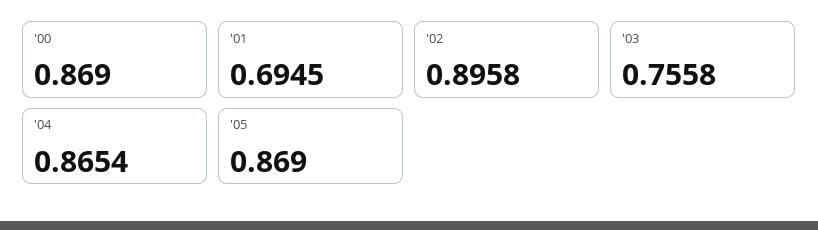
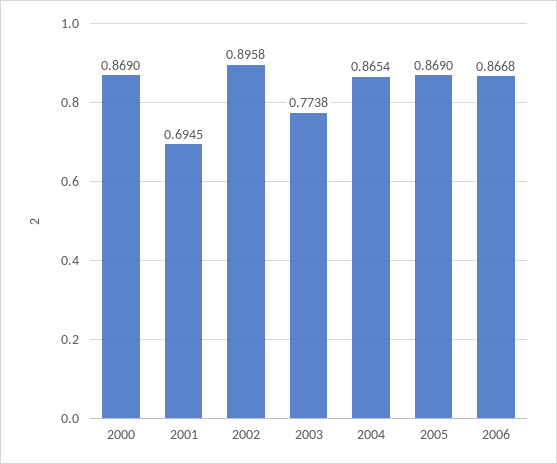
'03: 0.7558 -> 0.7738
2006: none -> 0.8668

